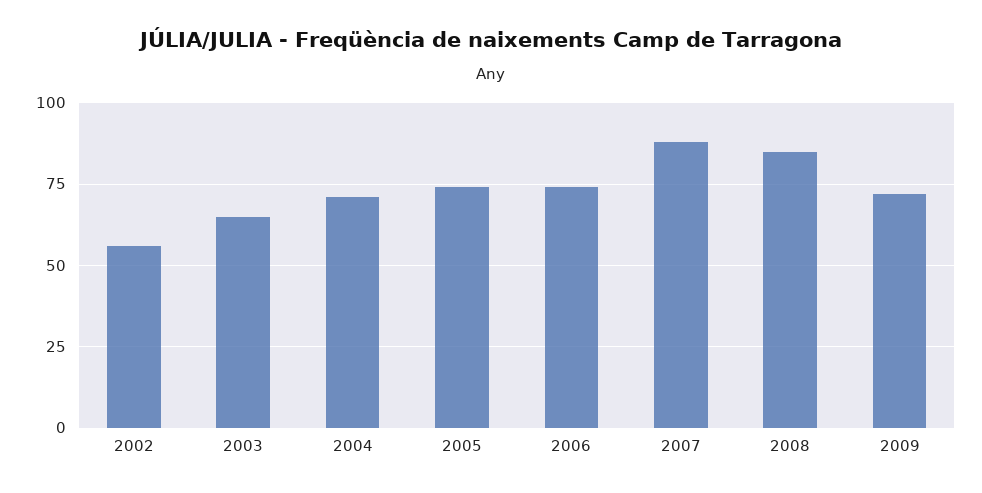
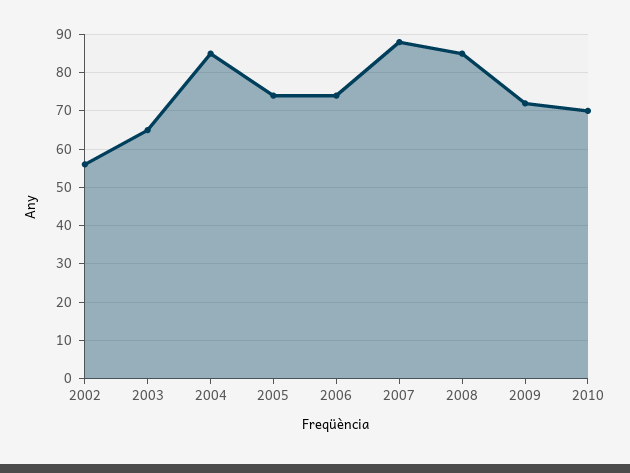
2004: 70 -> 85
2010: none -> 70

